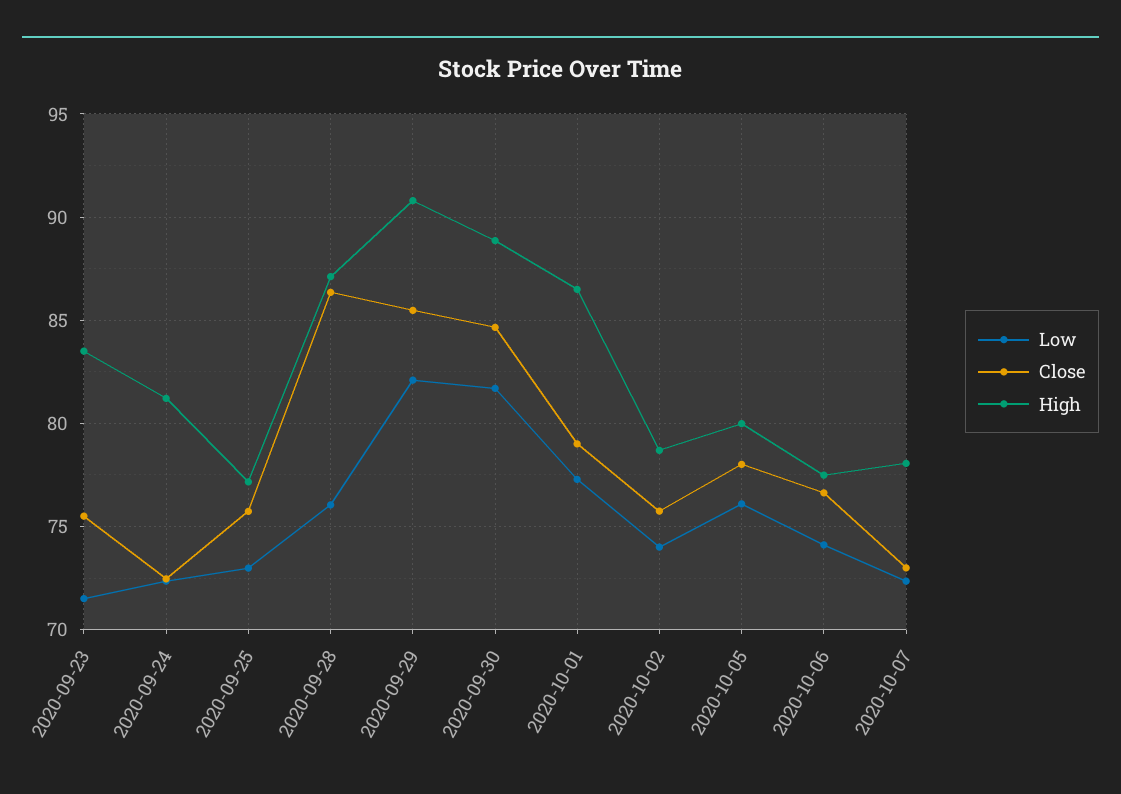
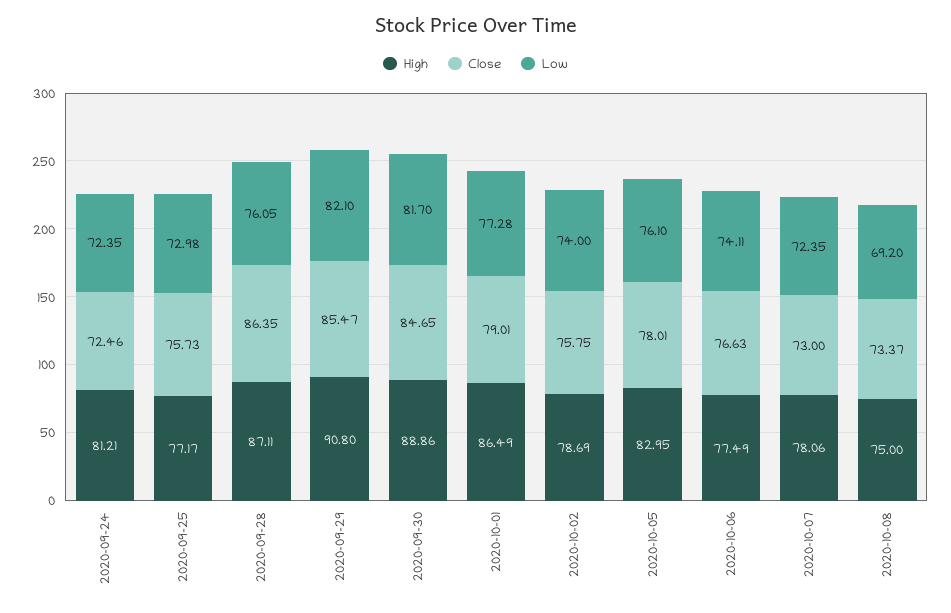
Low, 2020-09-23: 71.5 -> none
Close, 2020-09-23: 75.5 -> none
High, 2020-09-23: 83.5 -> none
High, 2020-10-05: 80 -> 82.95
High, 2020-10-08: none -> 75
Close, 2020-10-08: none -> 73.37
Low, 2020-10-08: none -> 69.2

